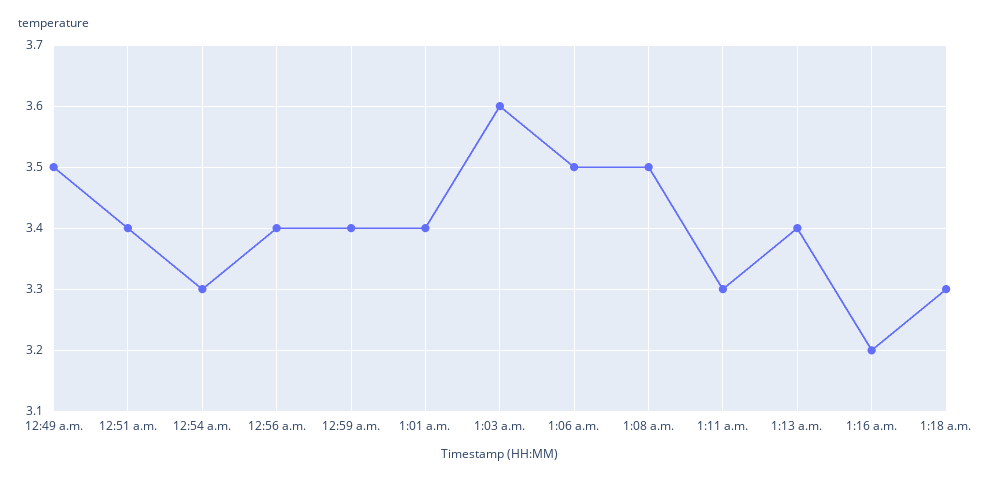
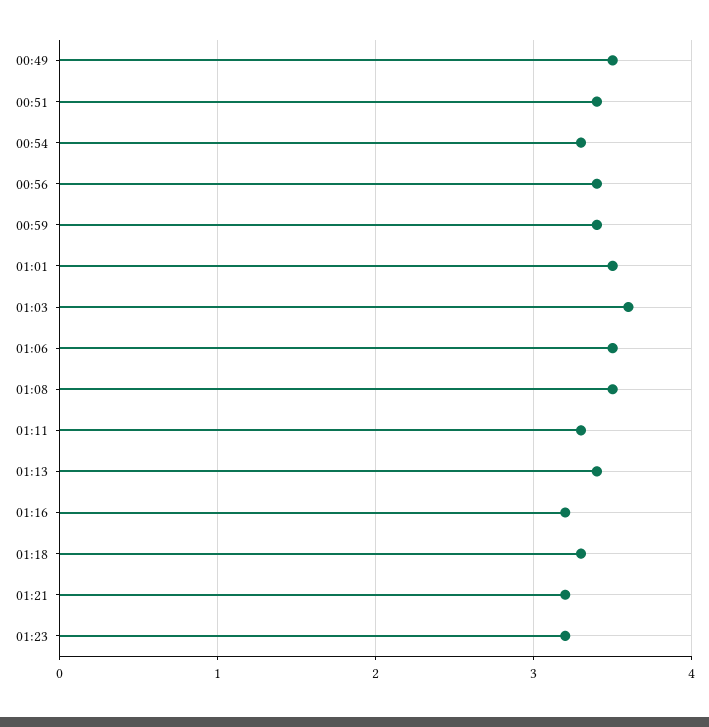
1:01 a.m.: 3.4 -> 3.5
01:21: none -> 3.2
01:23: none -> 3.2

